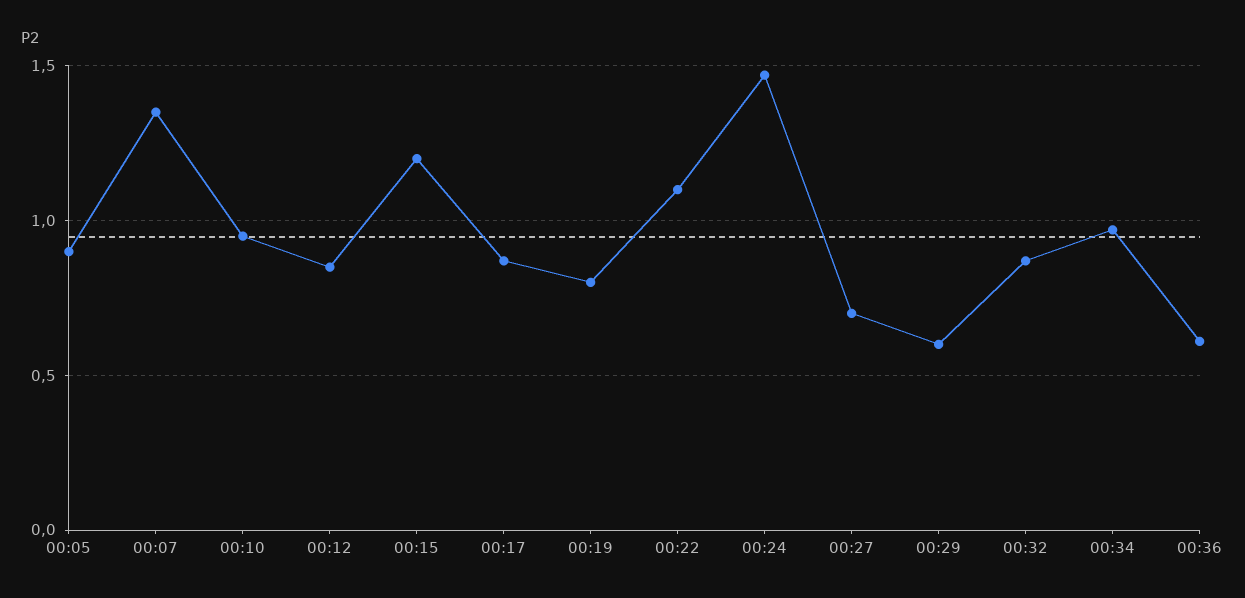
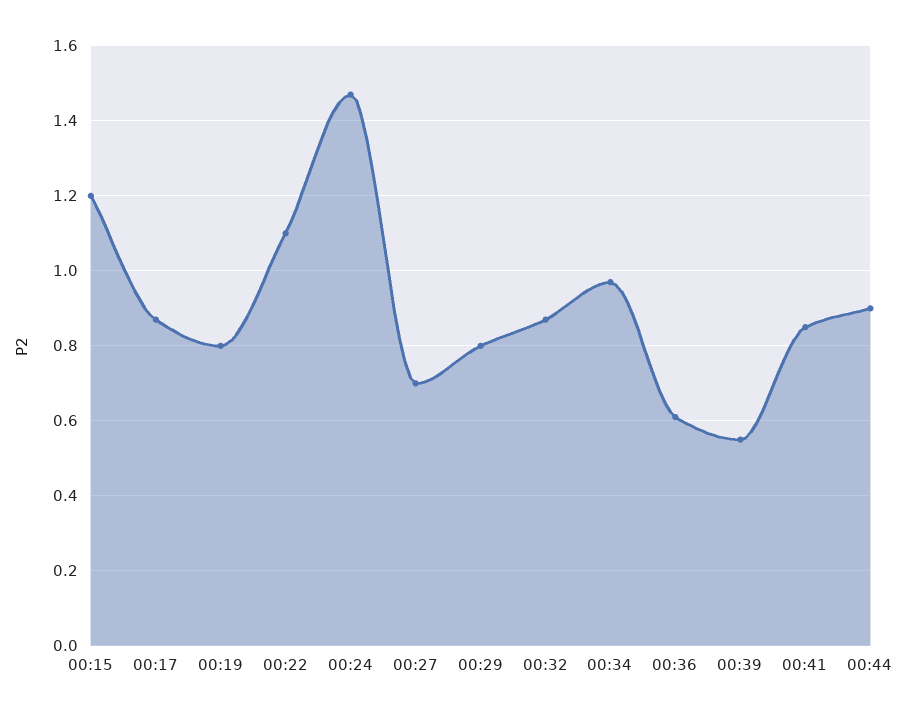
00:05: 0.9 -> none
00:07: 1.35 -> none
00:10: 0.95 -> none
00:12: 0.85 -> none
00:29: 0.6 -> 0.8
00:39: none -> 0.55
00:41: none -> 0.85
00:44: none -> 0.9

